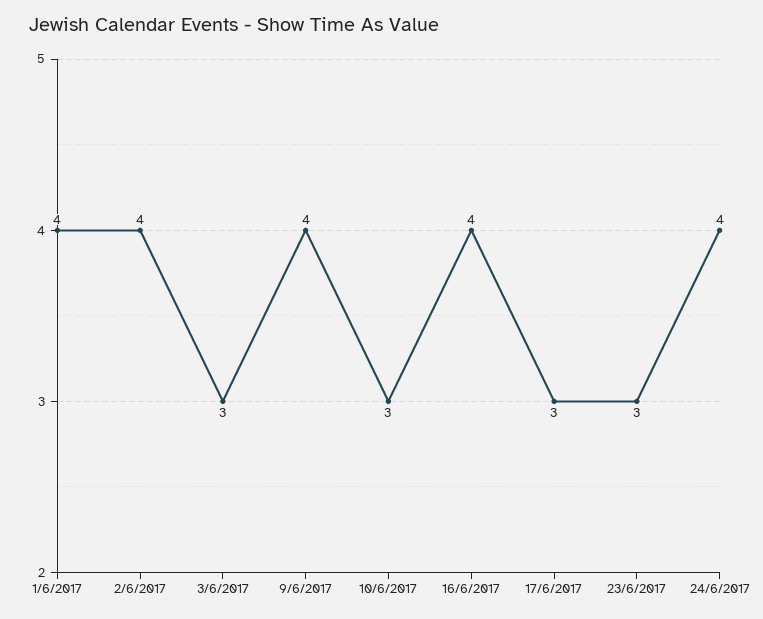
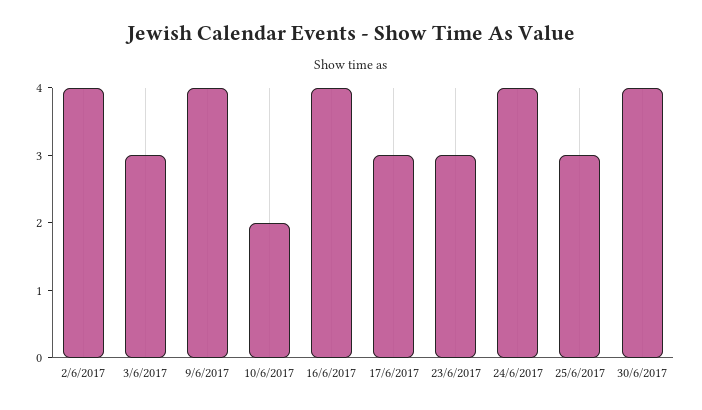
1/6/2017: 4 -> none
10/6/2017: 3 -> 2
25/6/2017: none -> 3
30/6/2017: none -> 4

